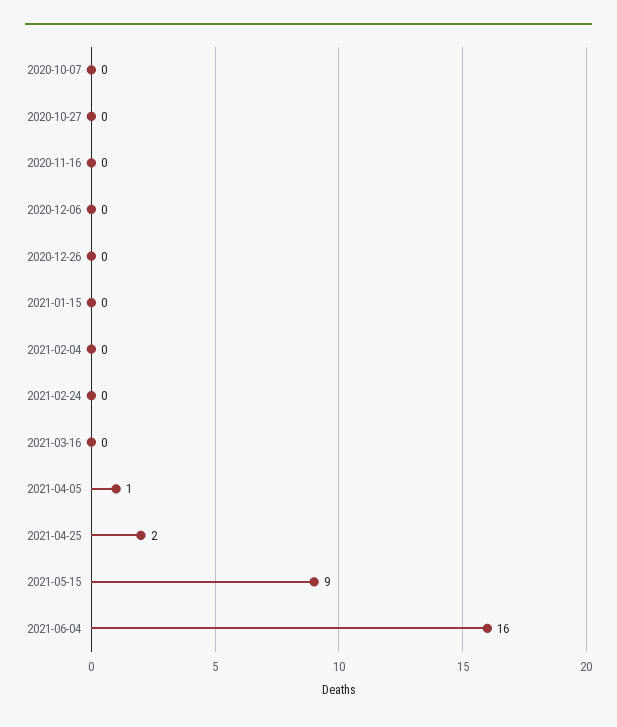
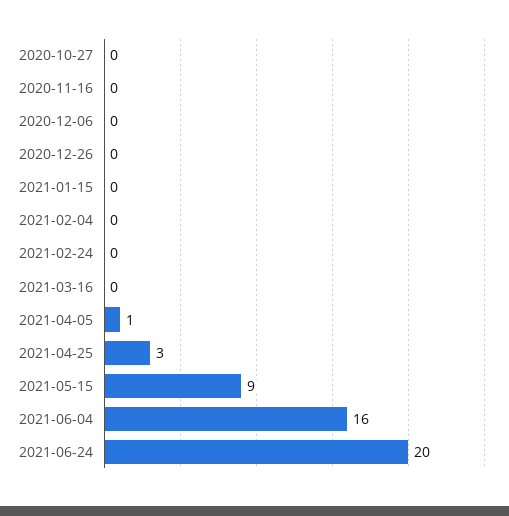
2020-10-07: 0 -> none
2021-04-25: 2 -> 3
2021-06-24: none -> 20

